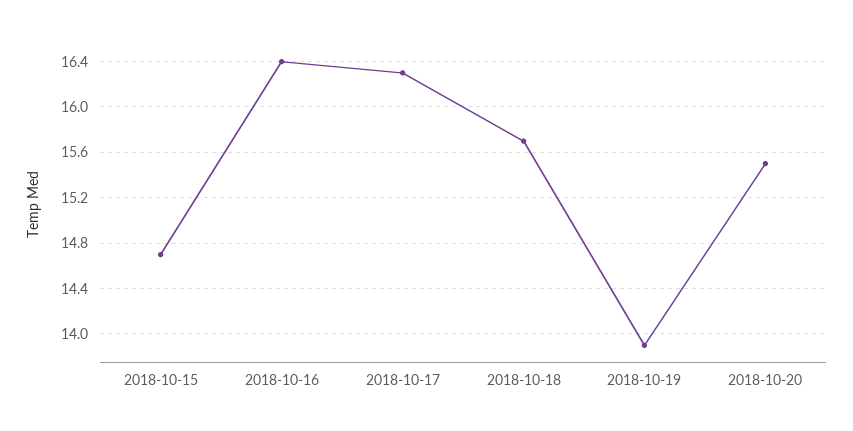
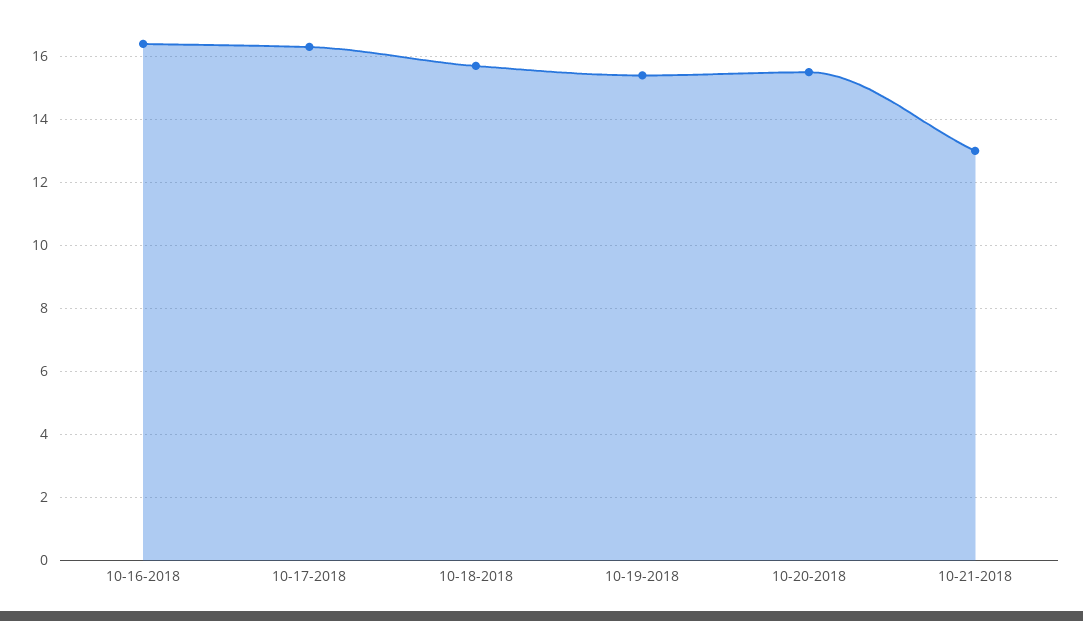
2018-10-15: 14.7 -> none
2018-10-19: 13.9 -> 15.5
10-21-2018: none -> 13

